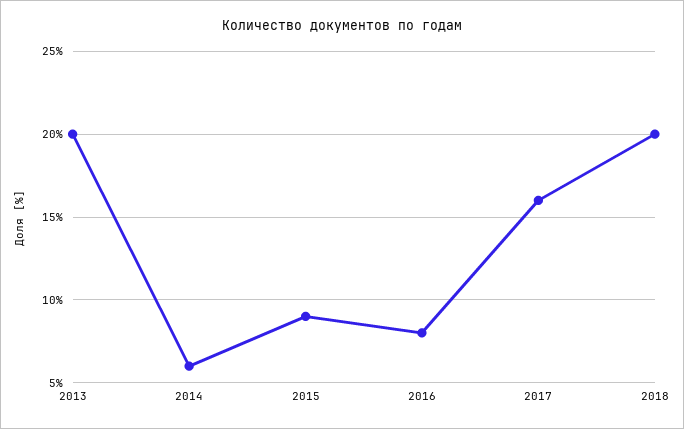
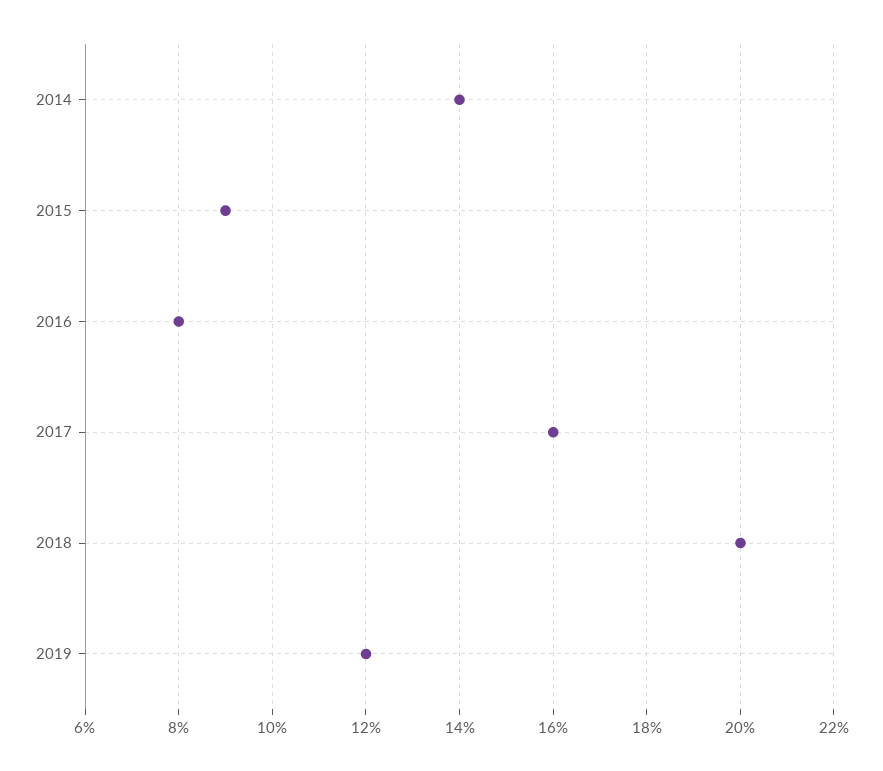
2013: 20 -> none
2014: 6 -> 14
2019: none -> 12

